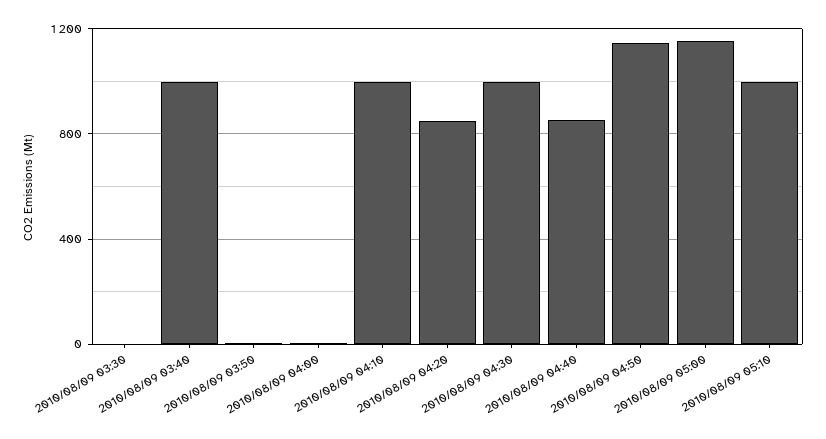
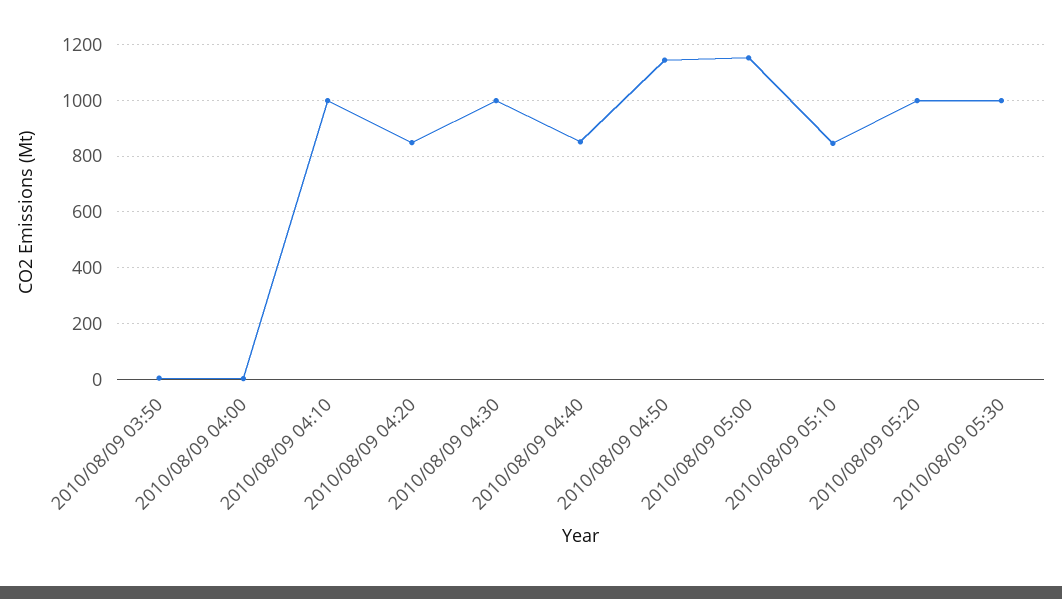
2010/08/09 03:30: 0 -> none
2010/08/09 03:40: 1000 -> none
2010/08/09 05:10: 1000 -> 850
2010/08/09 05:20: none -> 1000
2010/08/09 05:30: none -> 1000

